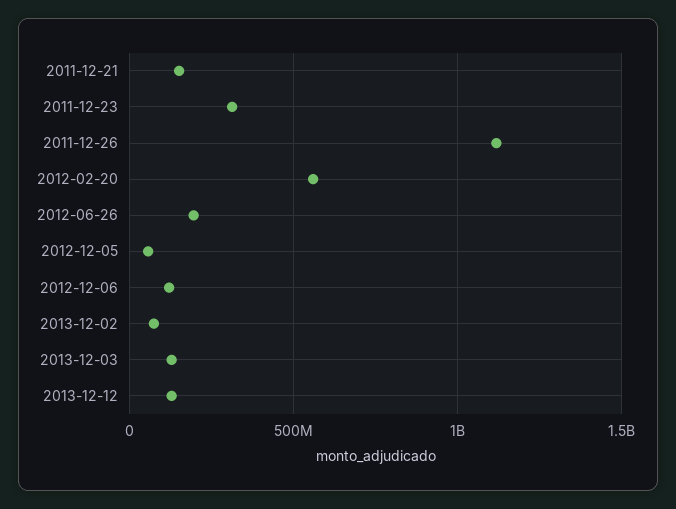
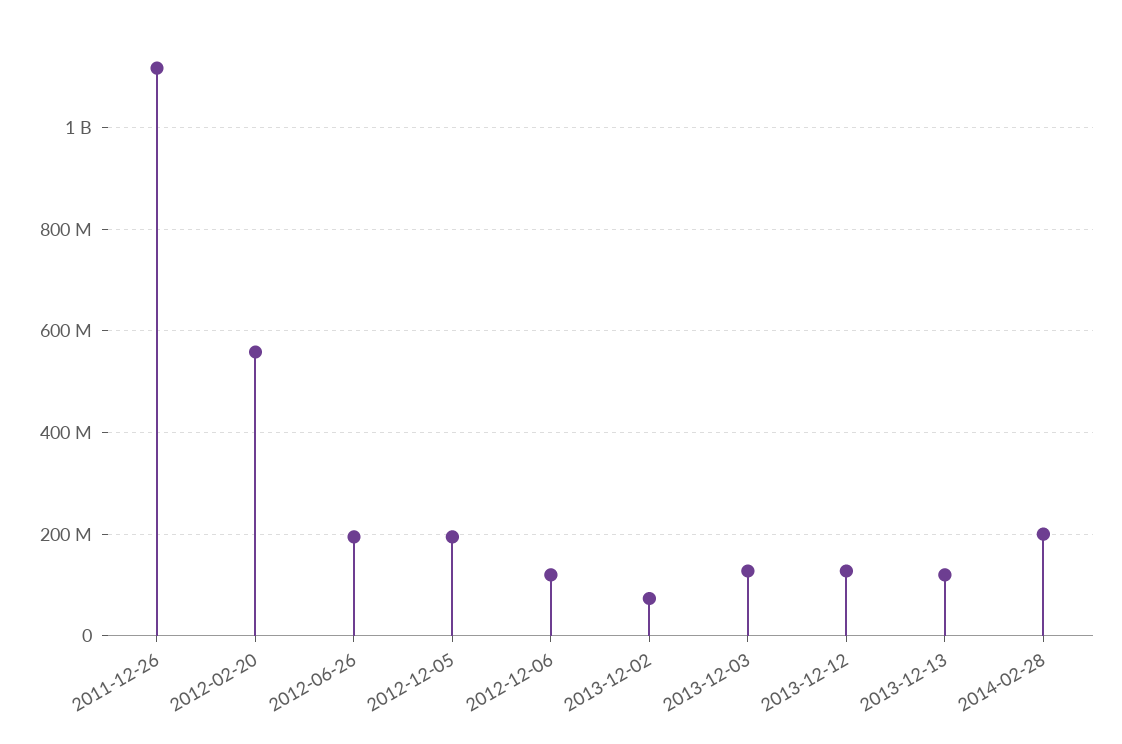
2011-12-21: 150000000 -> none
2011-12-23: 300000000 -> none
2012-12-05: 50000000 -> 200000000
2013-12-13: none -> 120000000
2014-02-28: none -> 200000000

